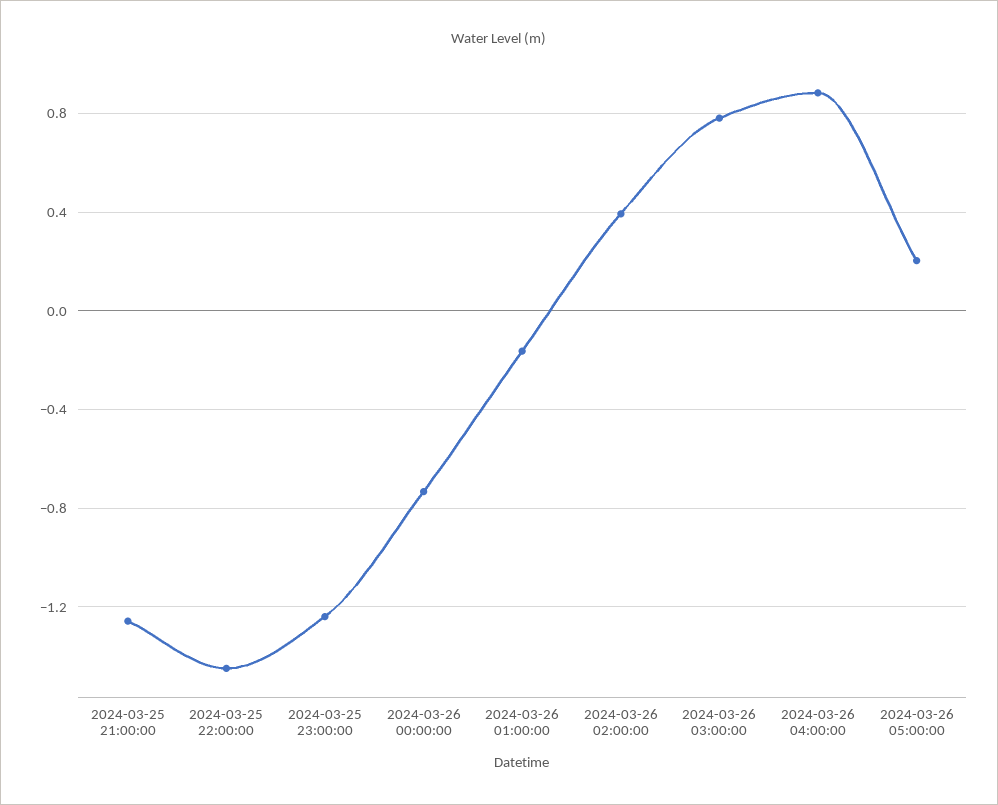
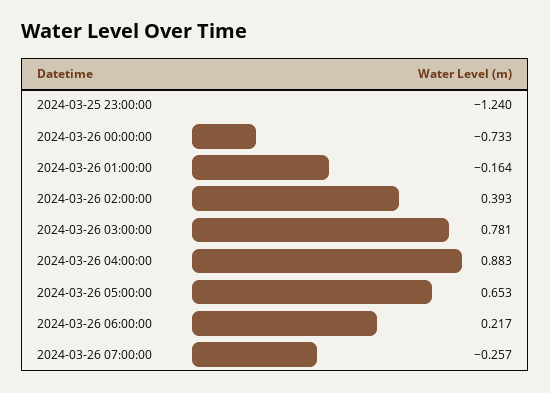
2024-03-25 21:00:00: -1.25 -> none
2024-03-25 22:00:00: -1.45 -> none
2024-03-26 05:00:00: 0.2 -> 0.653
2024-03-26 06:00:00: none -> 0.217
2024-03-26 07:00:00: none -> -0.257

